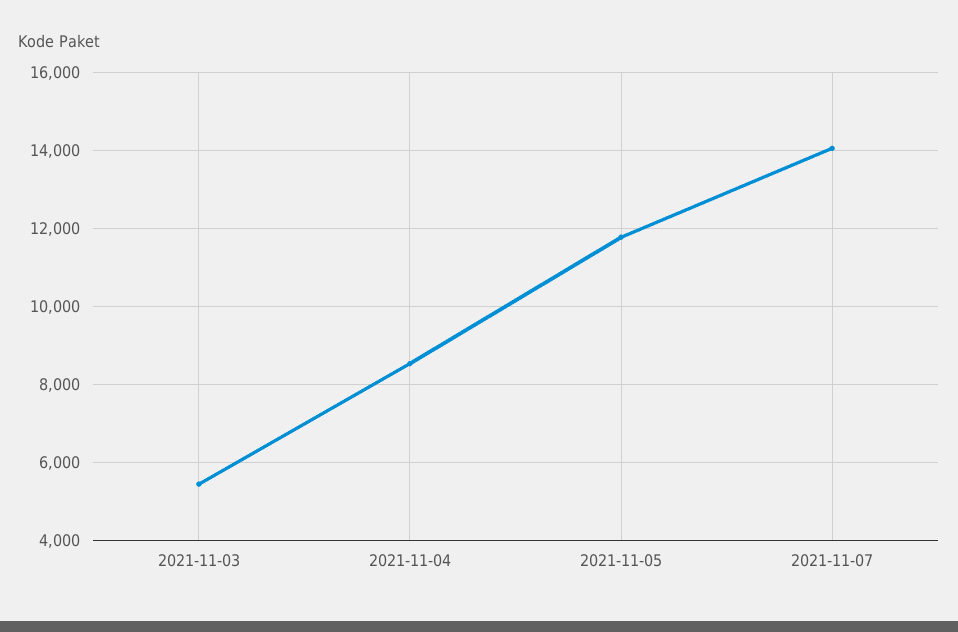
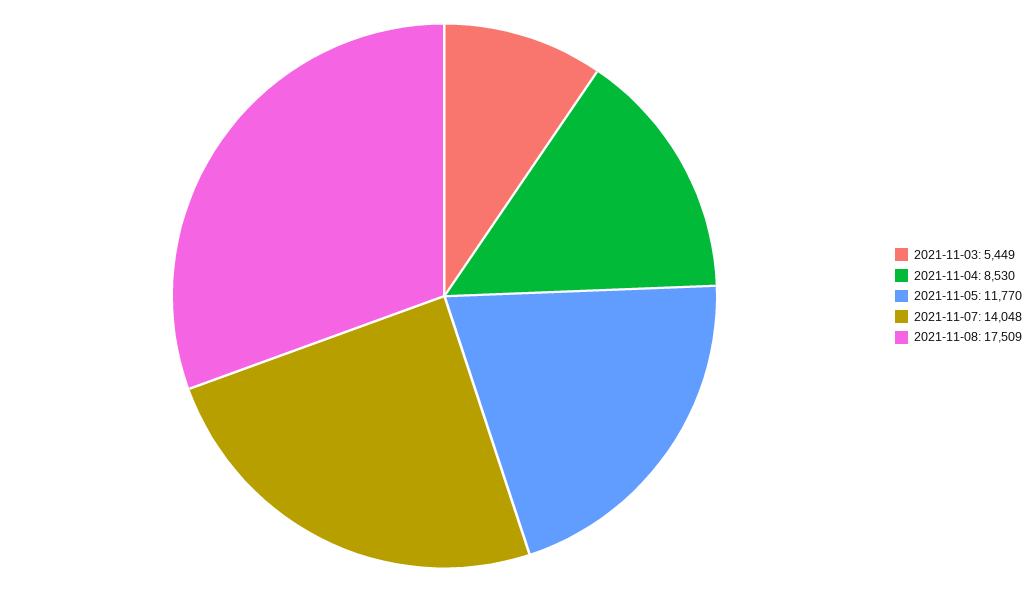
2021-11-08: none -> 17509

